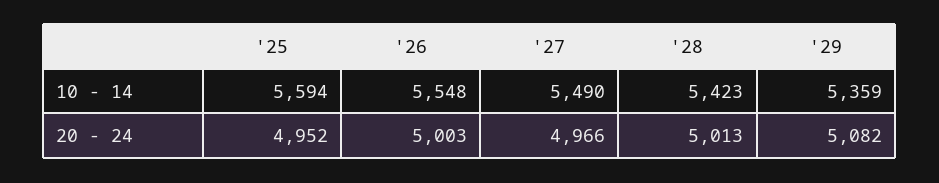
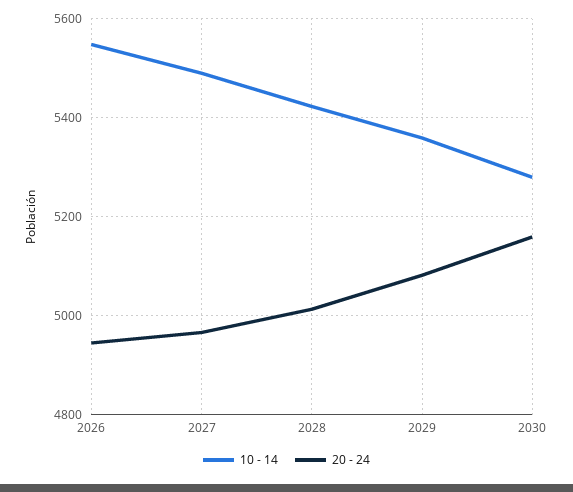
10 - 14, '25: 5594 -> none
20 - 24, '25: 4952 -> none
20 - 24, '26: 5003 -> 4940
10 - 14, 2030: none -> 5280
20 - 24, 2030: none -> 5160

